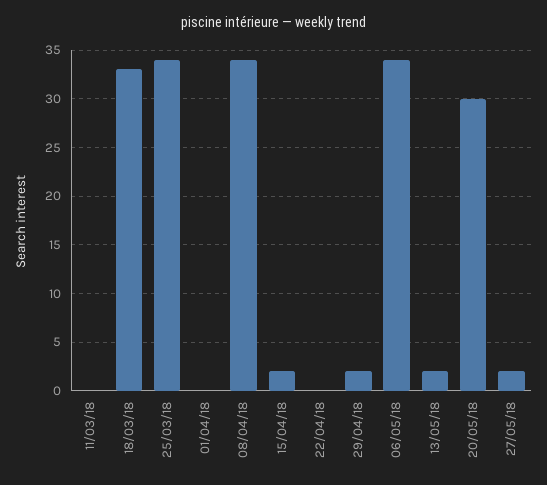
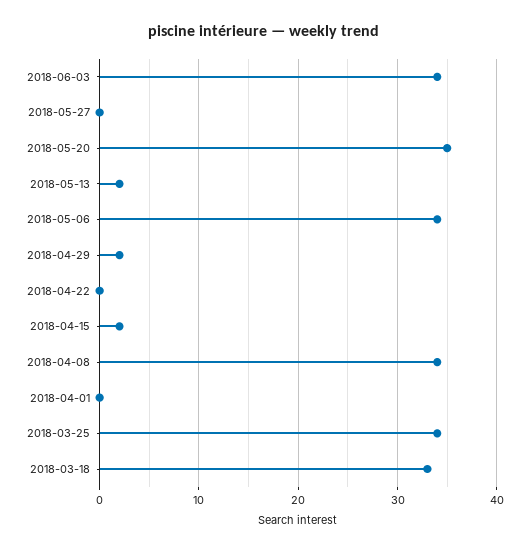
11/03/18: 0 -> none
20/05/18: 30 -> 35
27/05/18: 2 -> 0
2018-06-03: none -> 34

